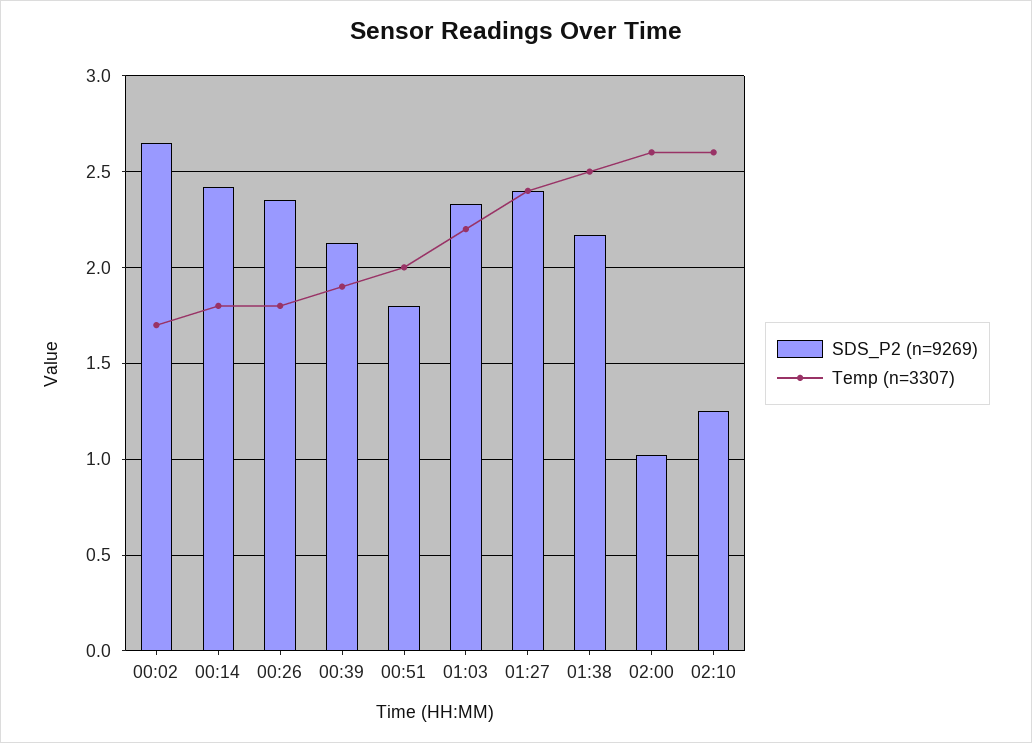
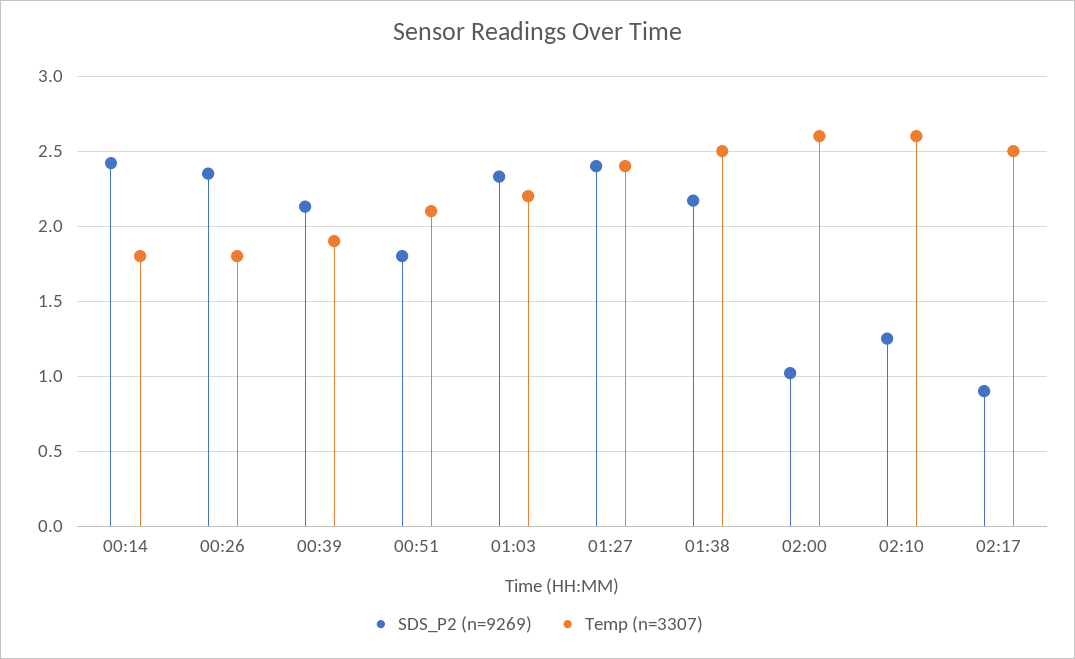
SDS_P2 (n=9269), 00:02: 2.65 -> none
Temp (n=3307), 00:02: 1.7 -> none
Temp (n=3307), 00:51: 2 -> 2.1
SDS_P2 (n=9269), 02:17: none -> 0.9
Temp (n=3307), 02:17: none -> 2.5

